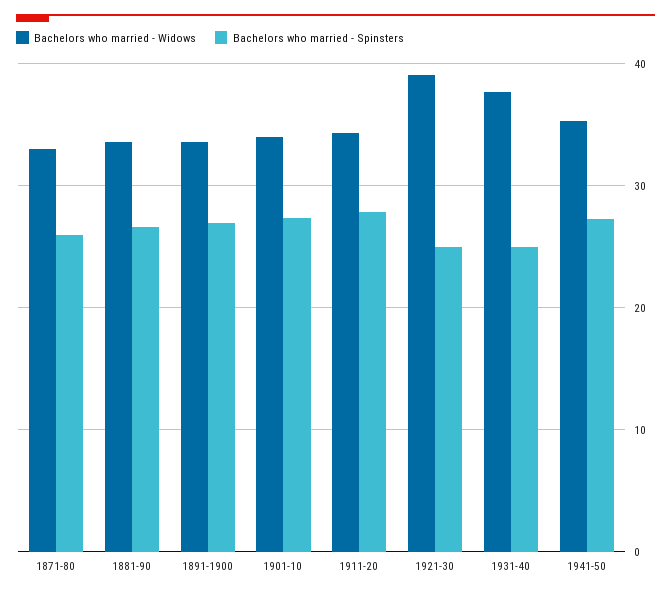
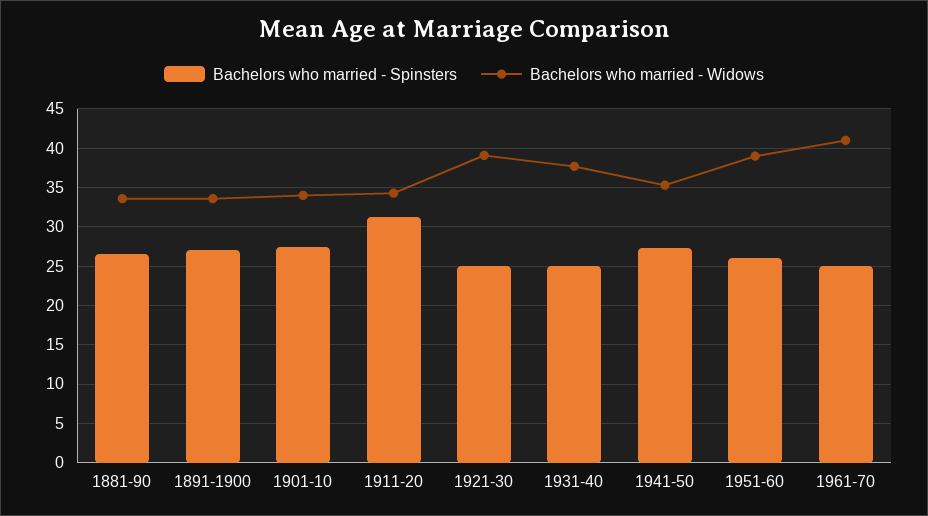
Bachelors who married - Widows, 1871-80: 33 -> none
Bachelors who married - Spinsters, 1871-80: 26 -> none
Bachelors who married - Spinsters, 1911-20: 28 -> 31
Bachelors who married - Spinsters, 1951-60: none -> 26
Bachelors who married - Widows, 1951-60: none -> 39
Bachelors who married - Spinsters, 1961-70: none -> 25
Bachelors who married - Widows, 1961-70: none -> 41

